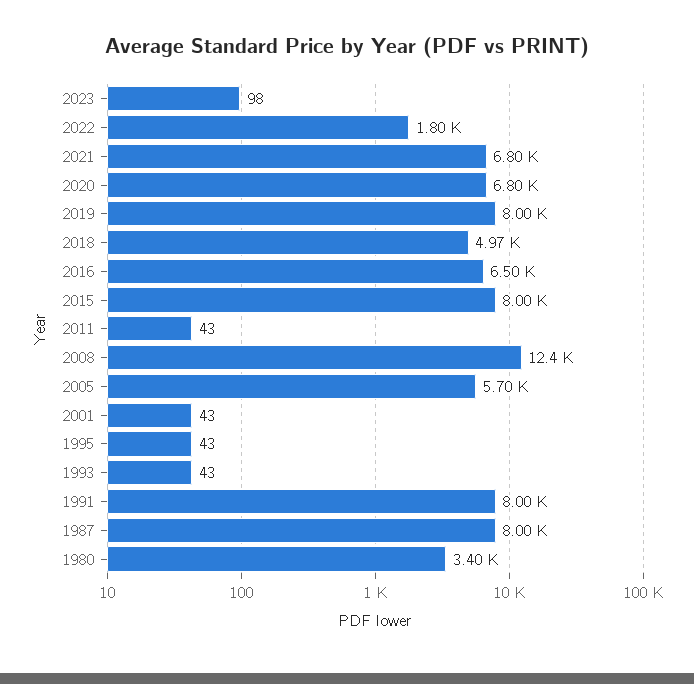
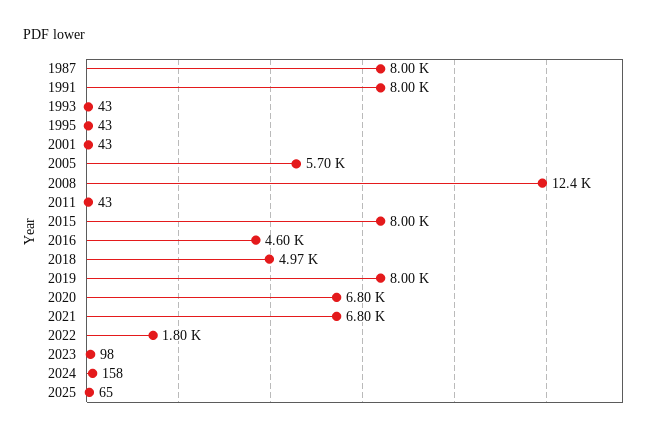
2016: 6500 -> 4600
1980: 3400 -> none
2024: none -> 158
2025: none -> 65

